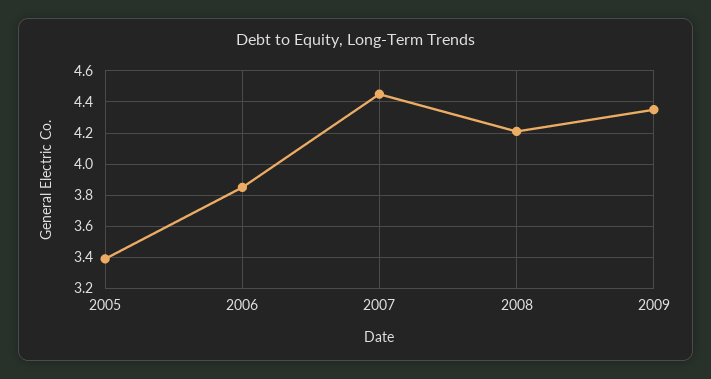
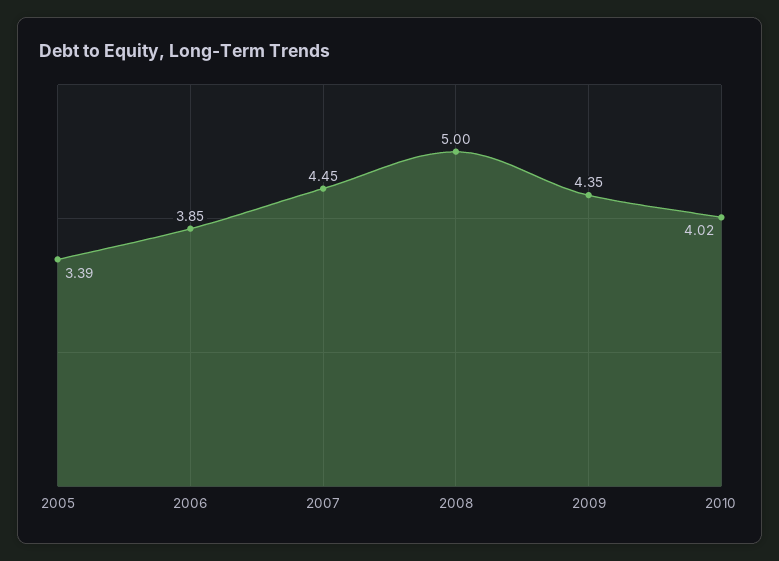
2008: 4.2 -> 5
2010: none -> 4.02

